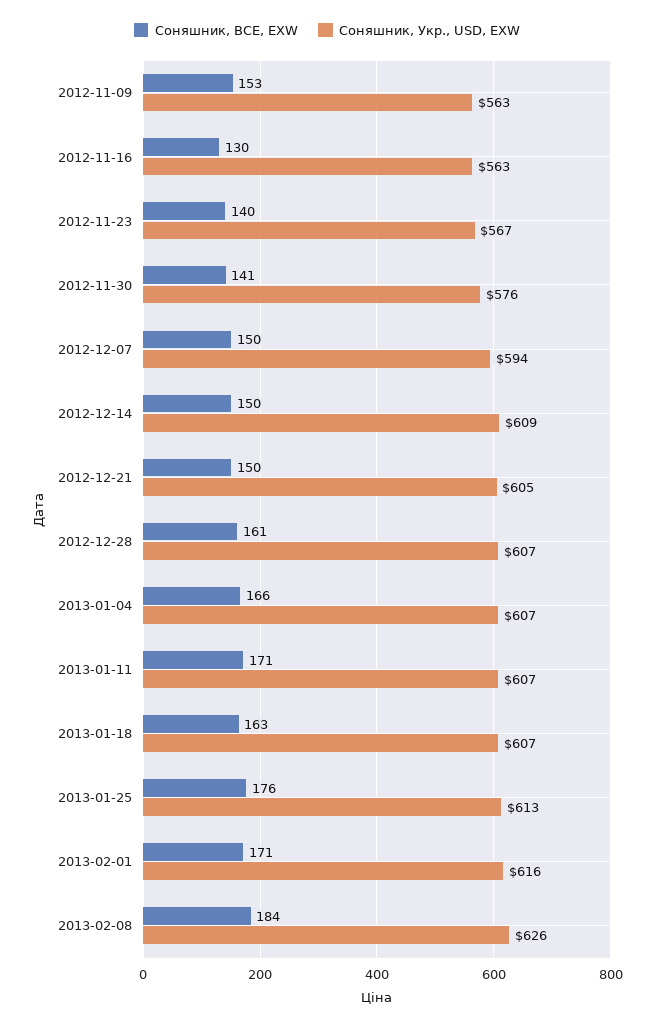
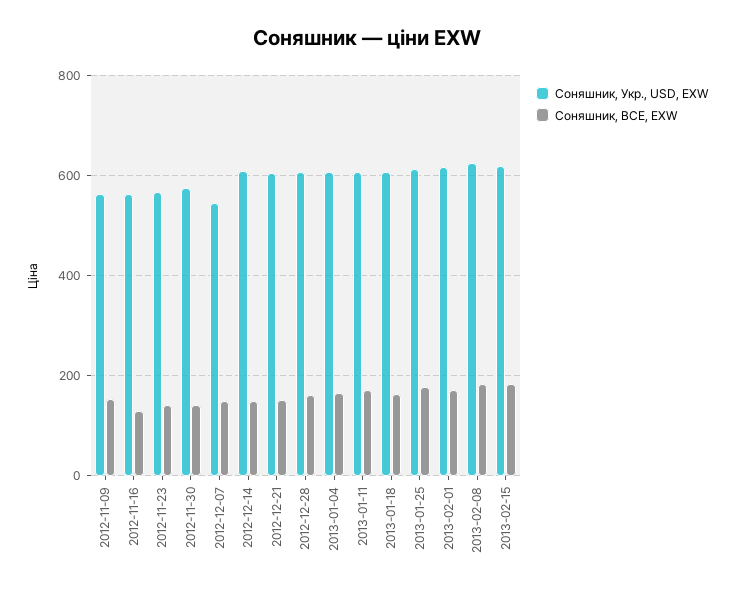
Соняшник, Укр., USD, EXW, 2012-12-07: 594 -> 540
Соняшник, Укр., USD, EXW, 2013-02-15: none -> 620
Соняшник, BCE, EXW, 2013-02-15: none -> 180

